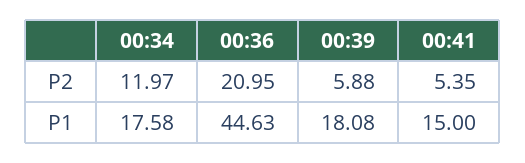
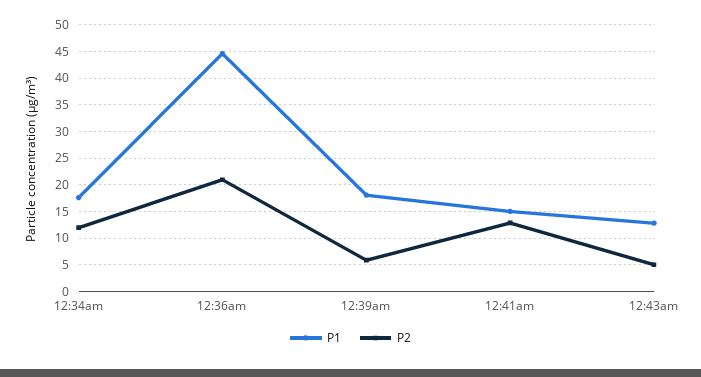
P2, 00:41: 5.35 -> 12.5
P1, 12:43am: none -> 12.5
P2, 12:43am: none -> 5

